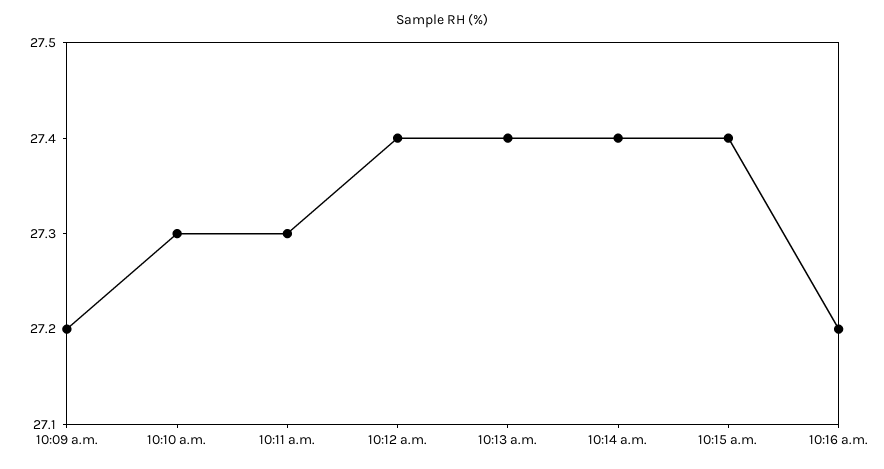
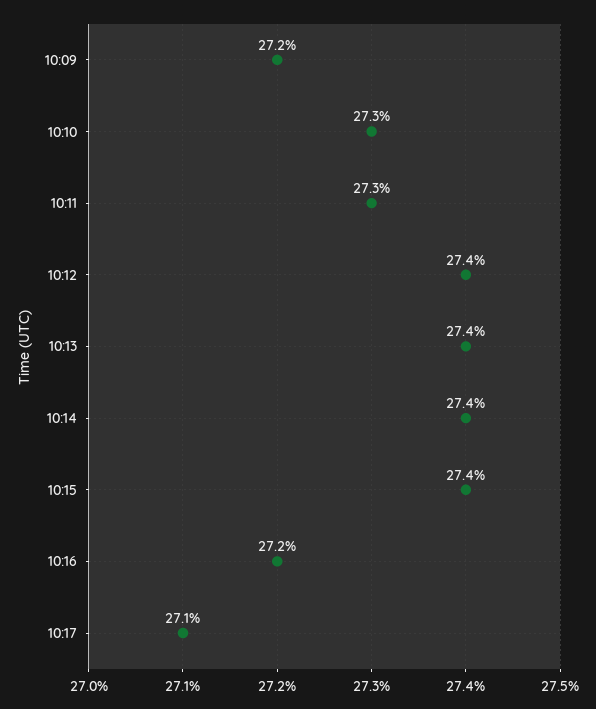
10:17: none -> 27.1

